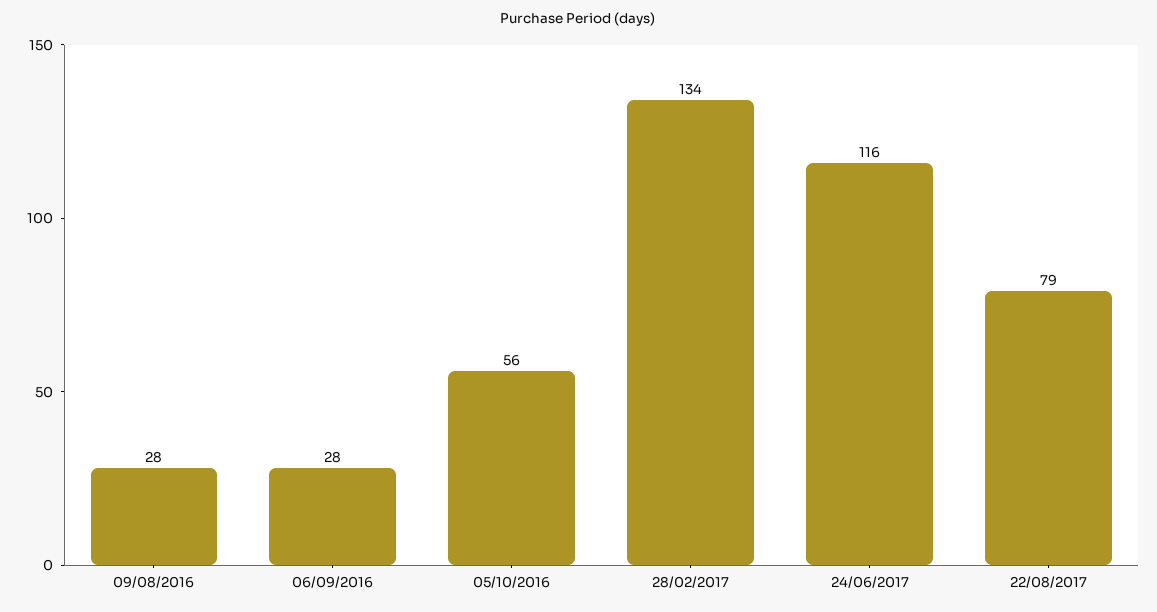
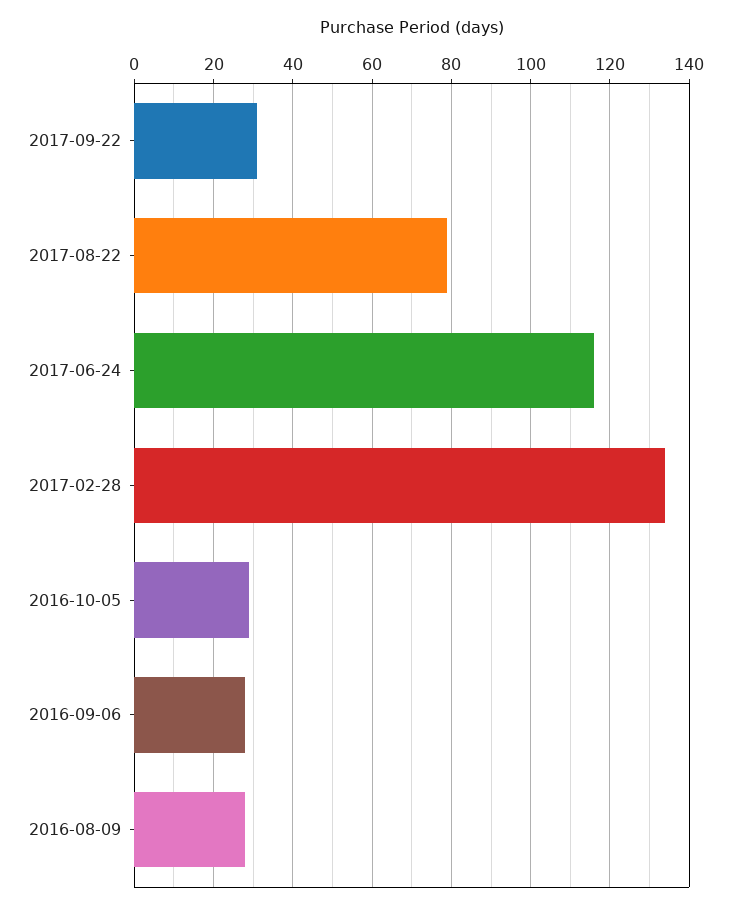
05/10/2016: 56 -> 30
2017-09-22: none -> 30

